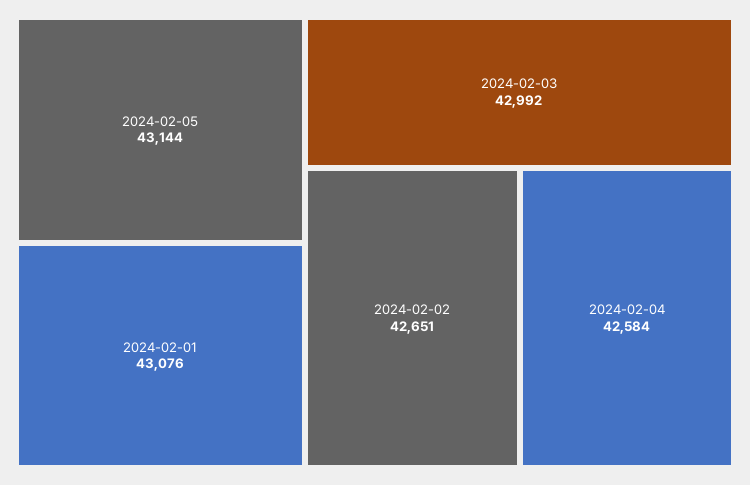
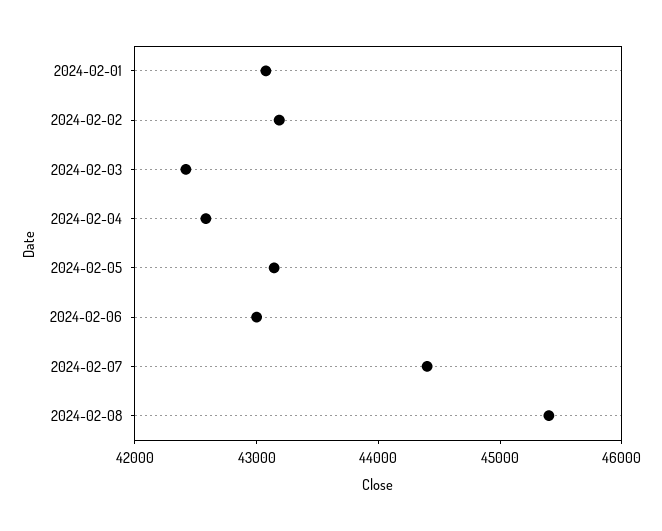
2024-02-03: 42992 -> 42400
2024-02-02: 42651 -> 43200
2024-02-06: none -> 43000
2024-02-07: none -> 44400
2024-02-08: none -> 45400

